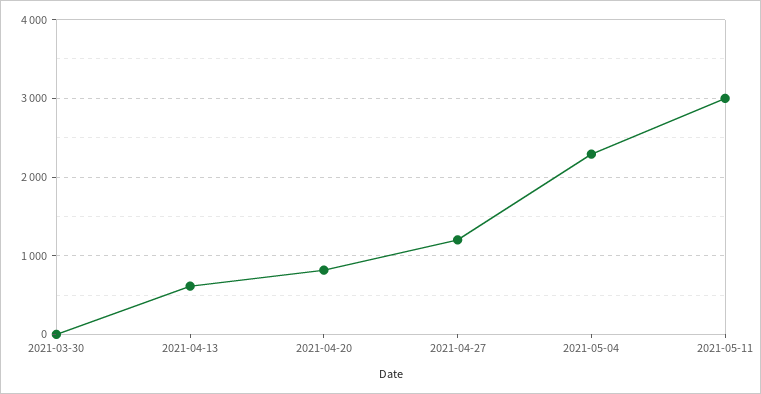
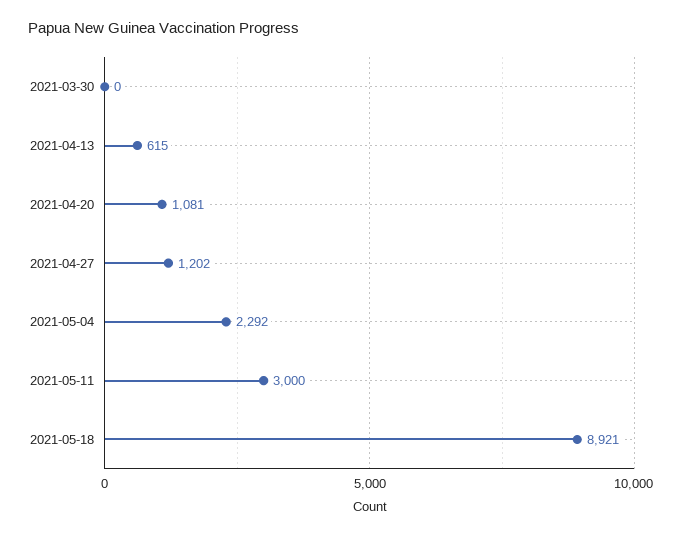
2021-04-20: 800 -> 1081
2021-05-18: none -> 8921

